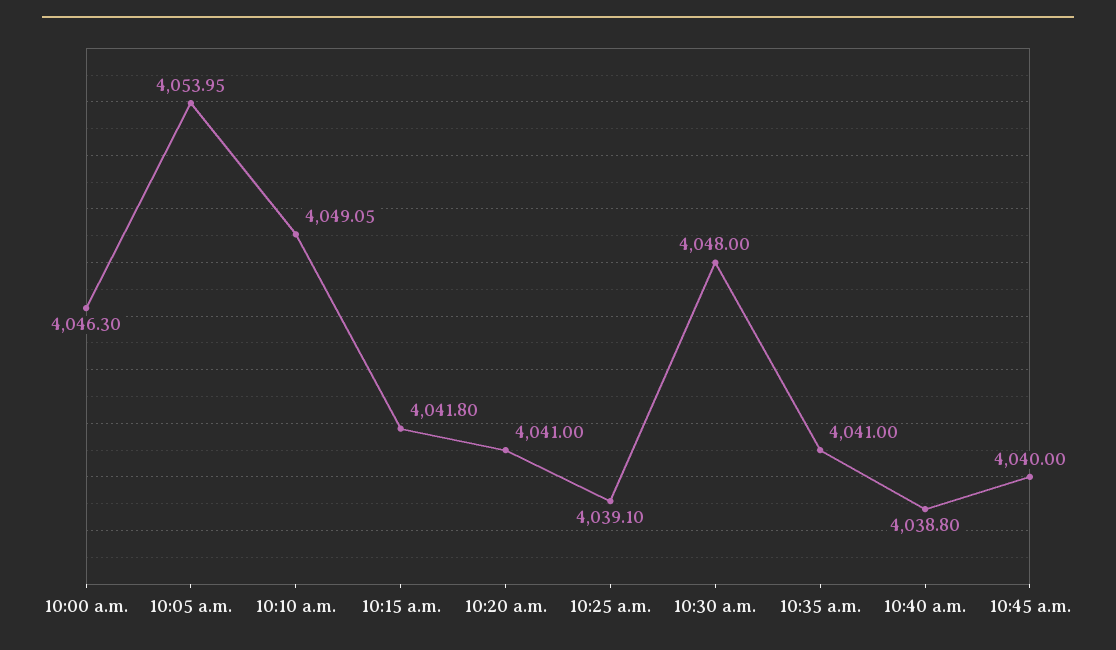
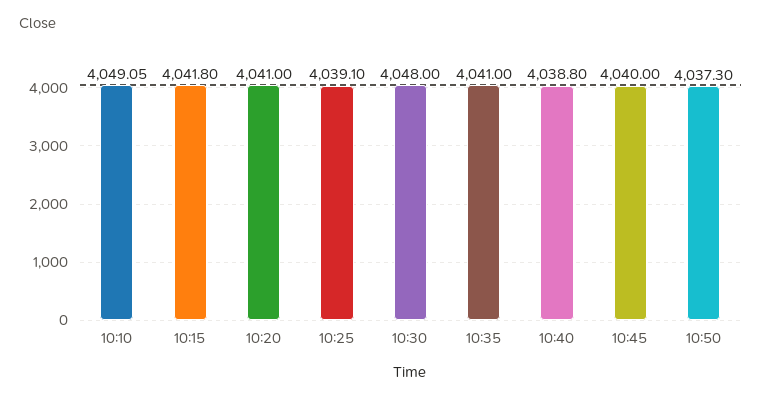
10:00 a.m.: 4046.3 -> none
10:05 a.m.: 4053.95 -> none
10:50: none -> 4037.3

